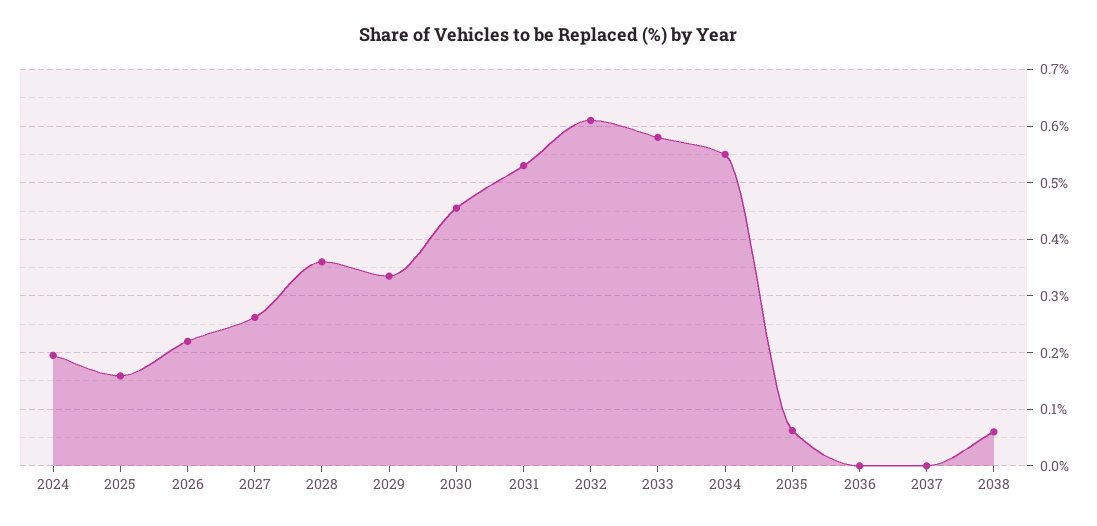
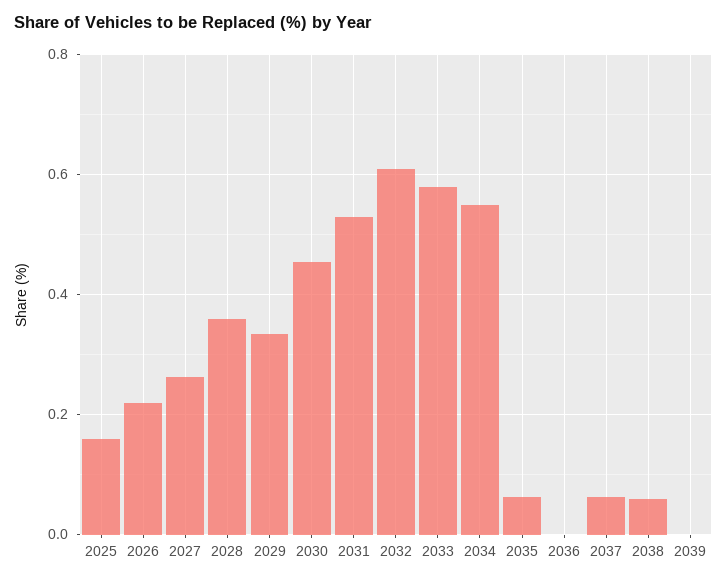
2024: 0.2 -> none
2037: 0 -> 0.06
2039: none -> 0

